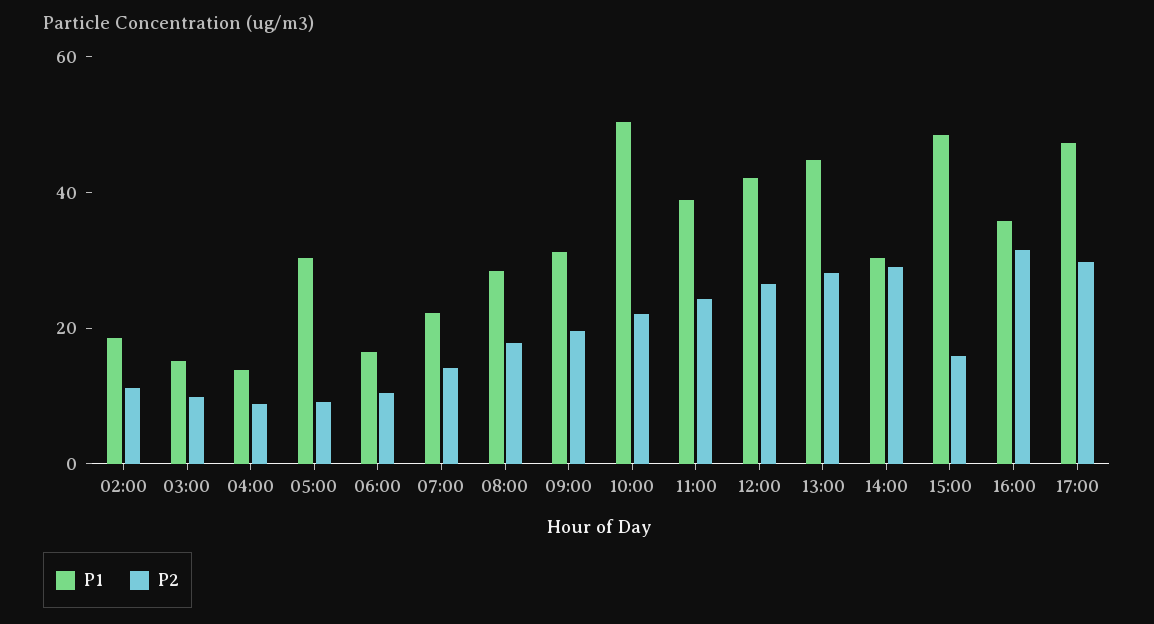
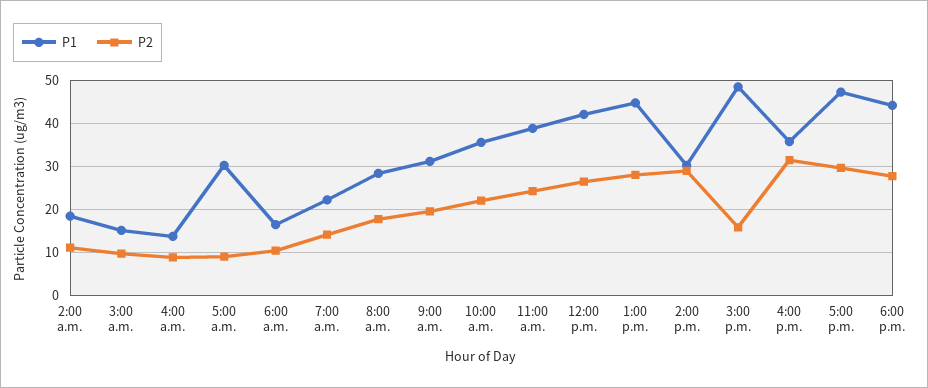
P1, 10:00: 50 -> 36
P1, 6:00 p.m.: none -> 44
P2, 6:00 p.m.: none -> 28

